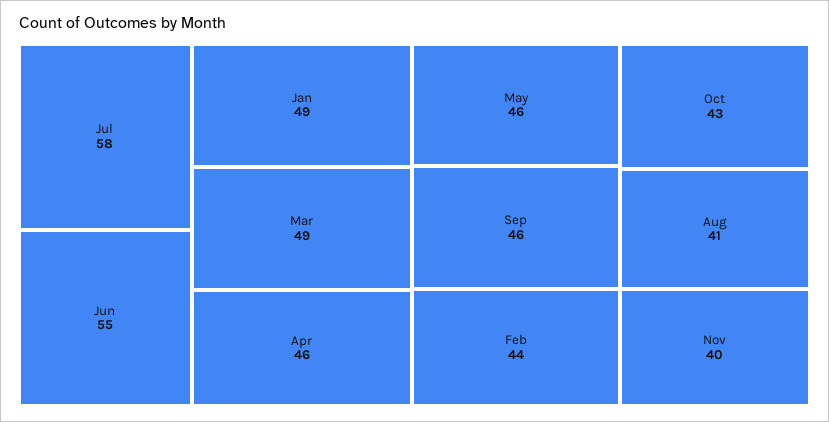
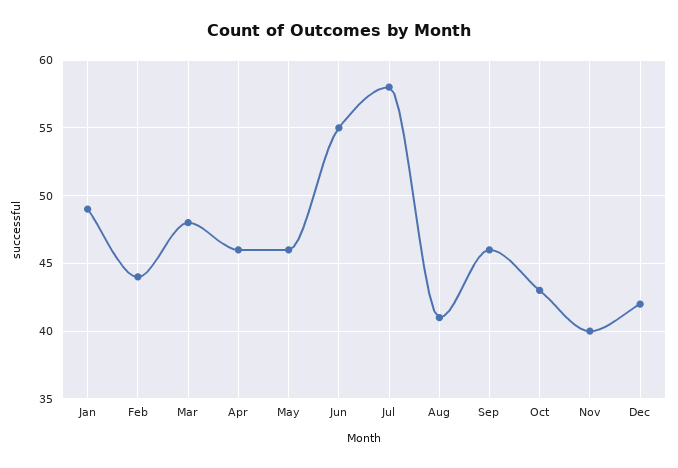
Mar: 49 -> 48
Dec: none -> 42

